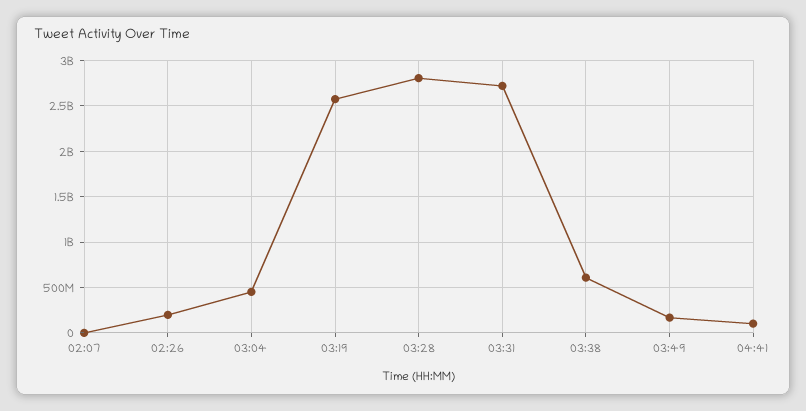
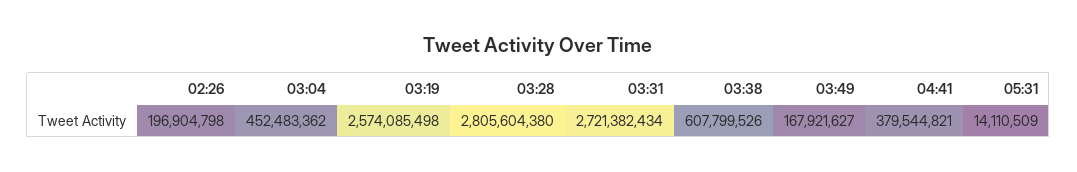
02:07: 0 -> none
04:41: 100000000 -> 379544821
05:31: none -> 14110509

